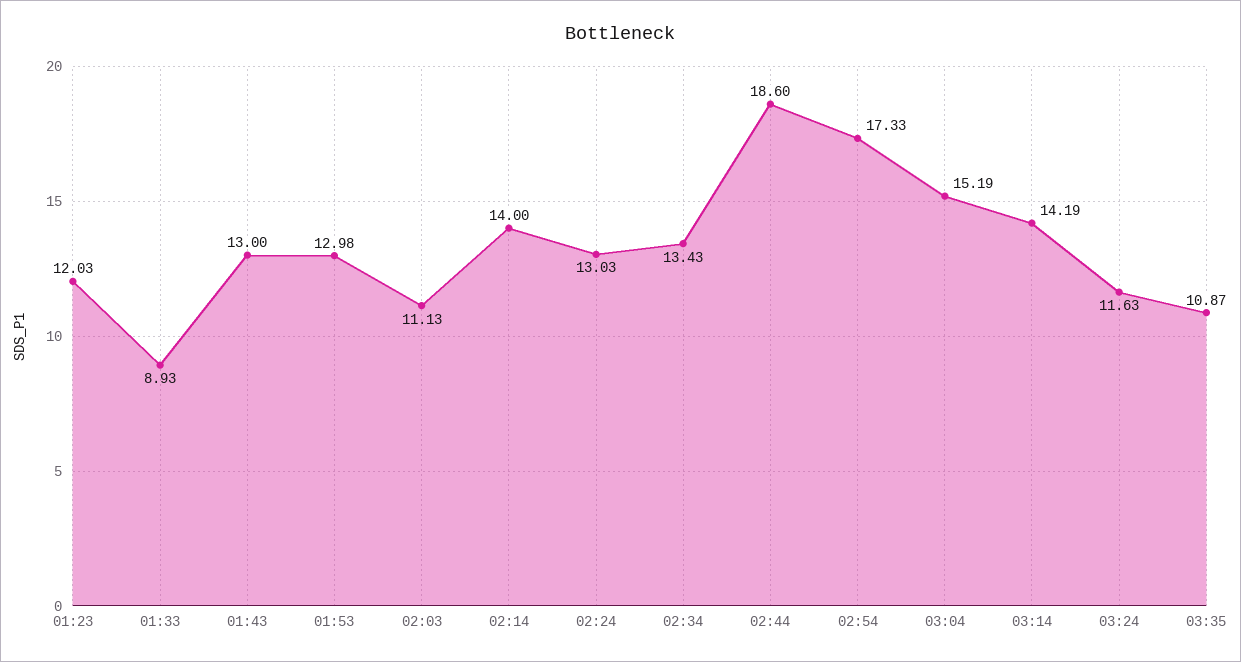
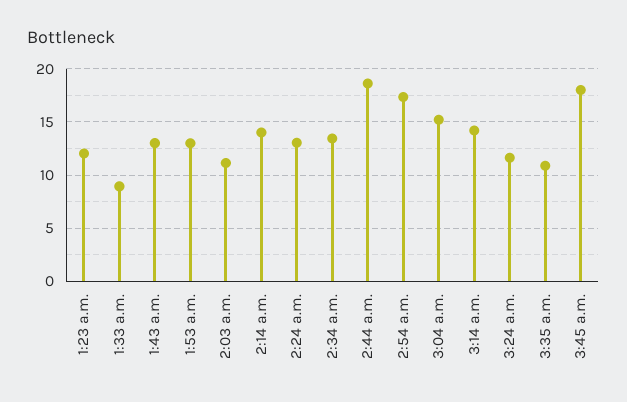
3:45 a.m.: none -> 18

